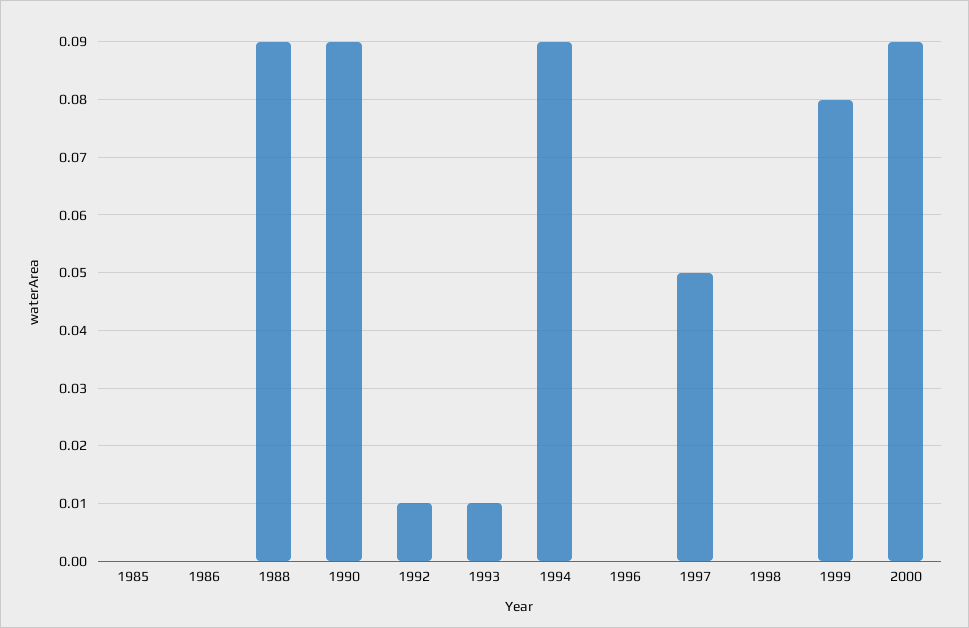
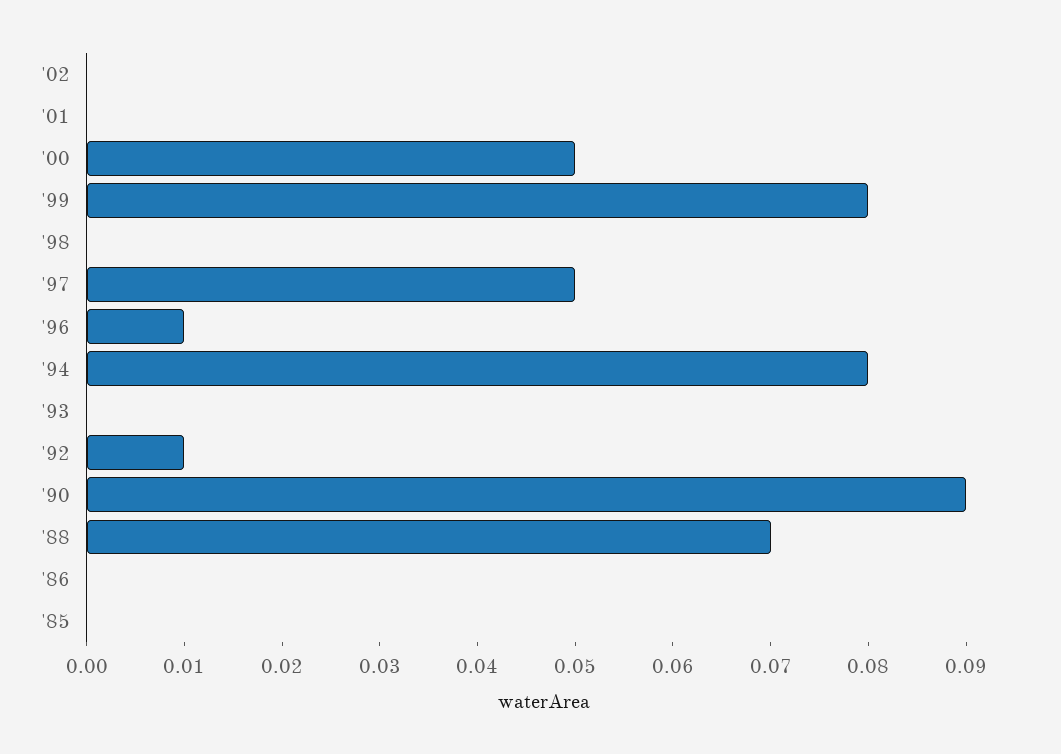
1988: 0.09 -> 0.07
1993: 0.01 -> 0
1994: 0.09 -> 0.08
1996: 0 -> 0.01
2000: 0.09 -> 0.05
'02: none -> 0
'01: none -> 0

